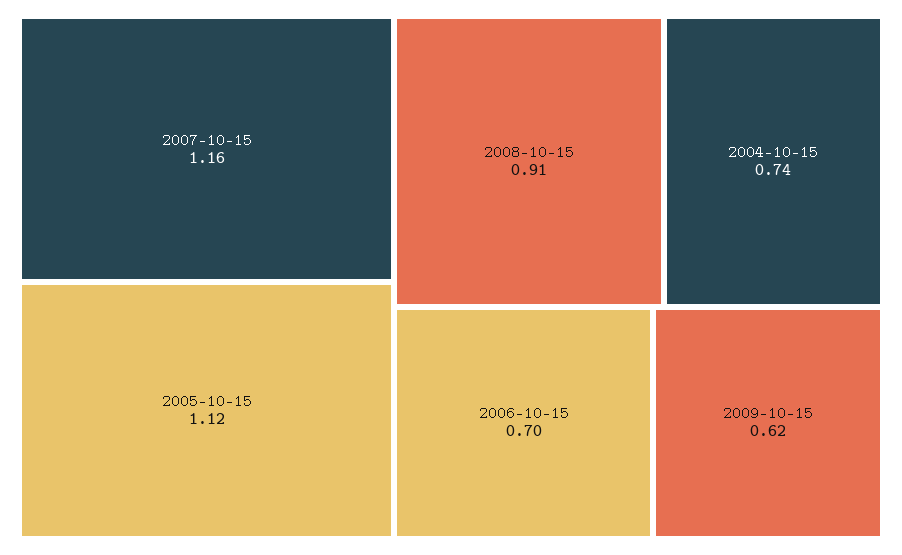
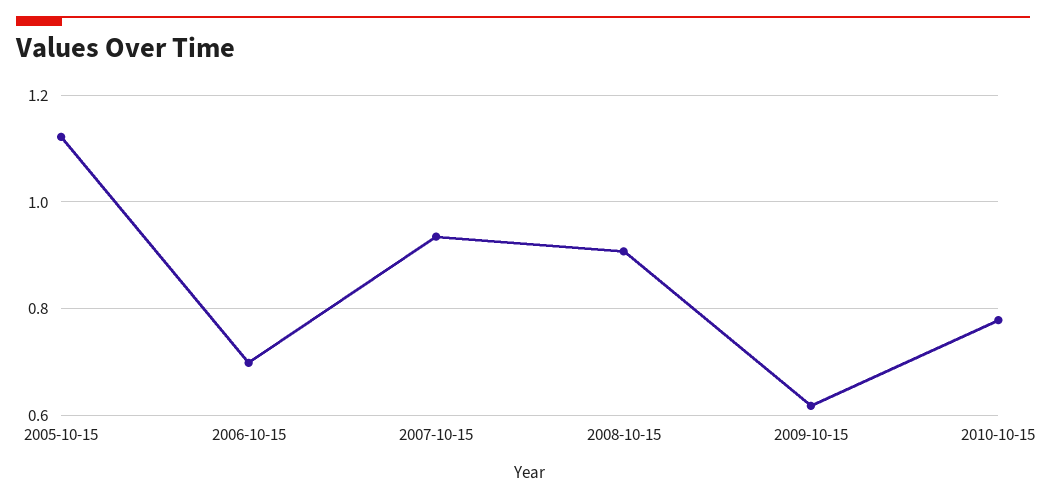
2007-10-15: 1.16 -> 0.94
2004-10-15: 0.74 -> none
2010-10-15: none -> 0.78

